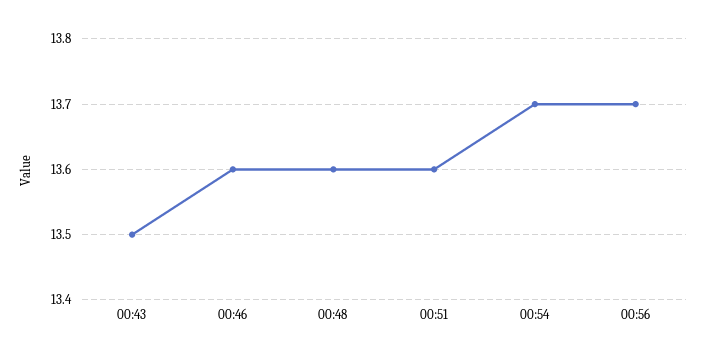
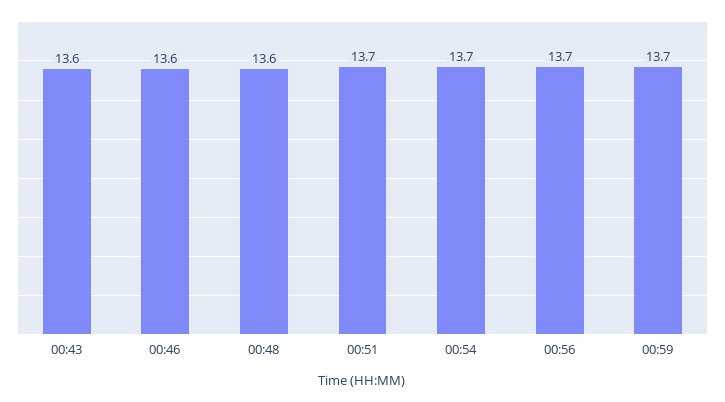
00:43: 13.5 -> 13.6
00:51: 13.6 -> 13.7
00:59: none -> 13.7

